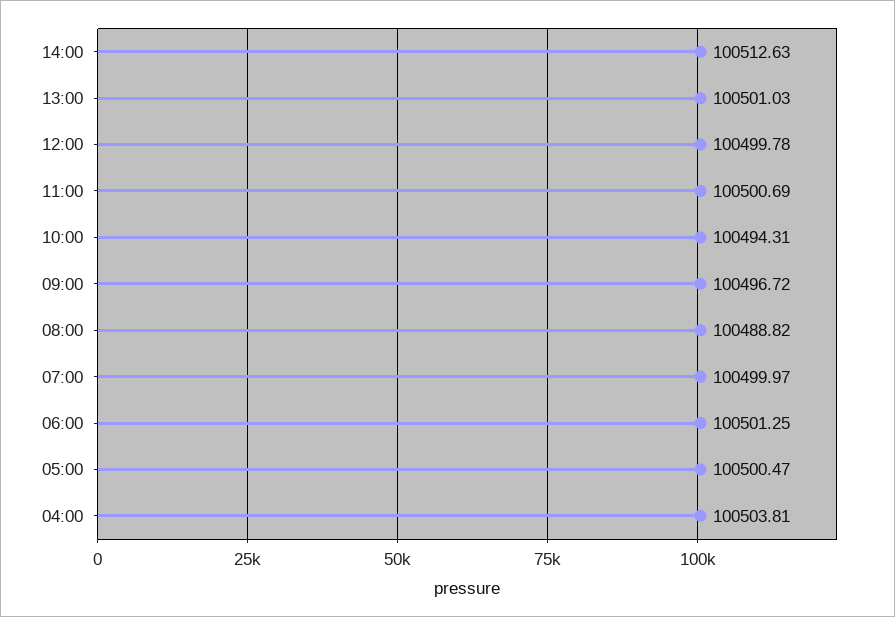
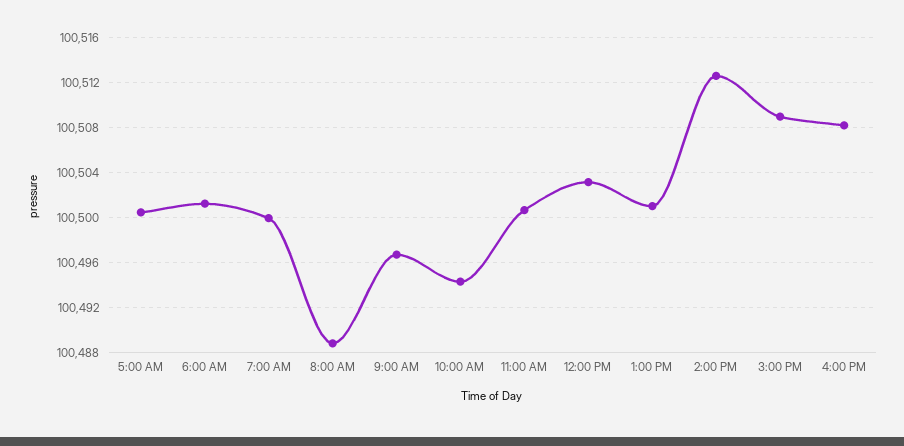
12:00: 100499.78 -> 100503
04:00: 100503.81 -> none
3:00 PM: none -> 100509
4:00 PM: none -> 100508

